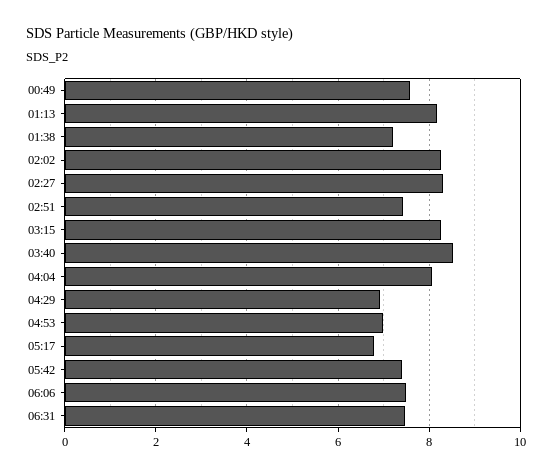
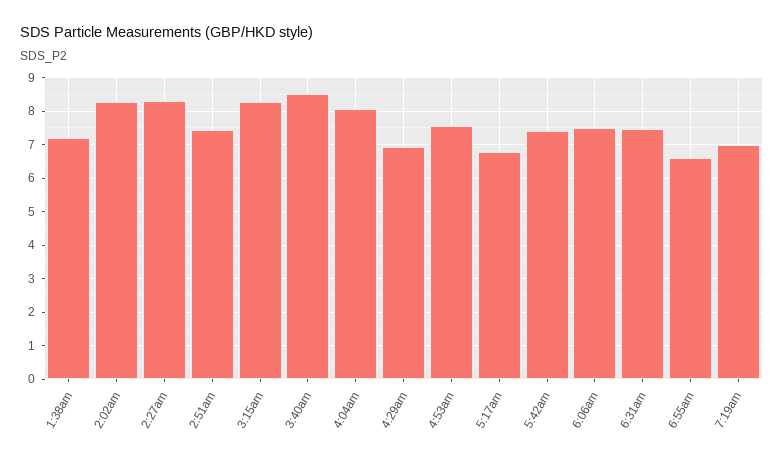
00:49: 7.6 -> none
01:13: 8.2 -> none
04:53: 7 -> 7.6
6:55am: none -> 6.6
7:19am: none -> 7

